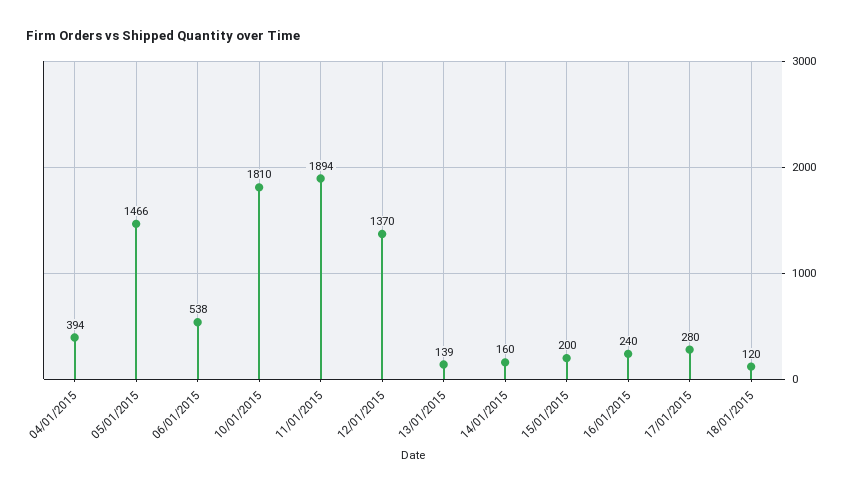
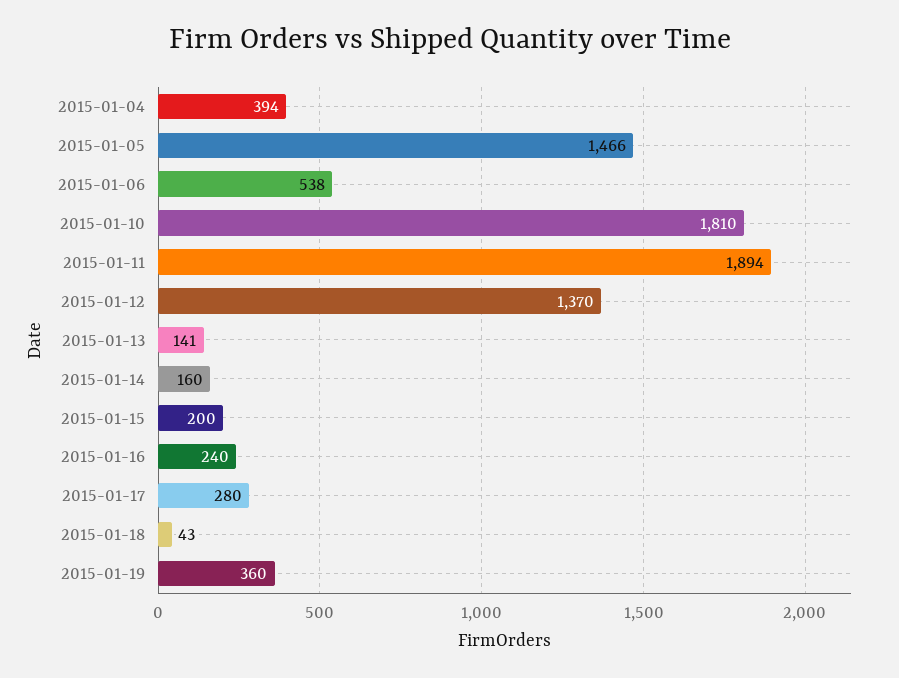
13/01/2015: 139 -> 141
18/01/2015: 120 -> 43
2015-01-19: none -> 360

